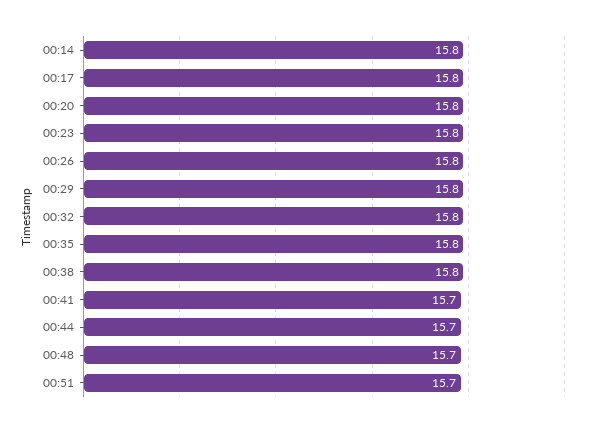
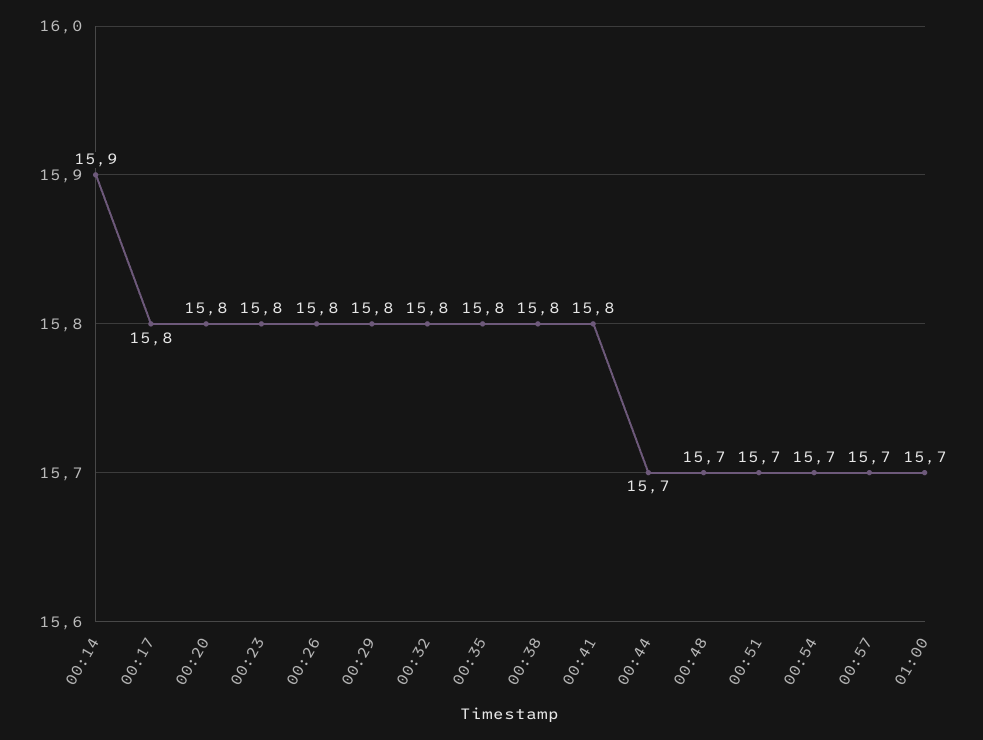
00:14: 15.8 -> 15.9
00:41: 15.7 -> 15.8
00:54: none -> 15.7
00:57: none -> 15.7
01:00: none -> 15.7

